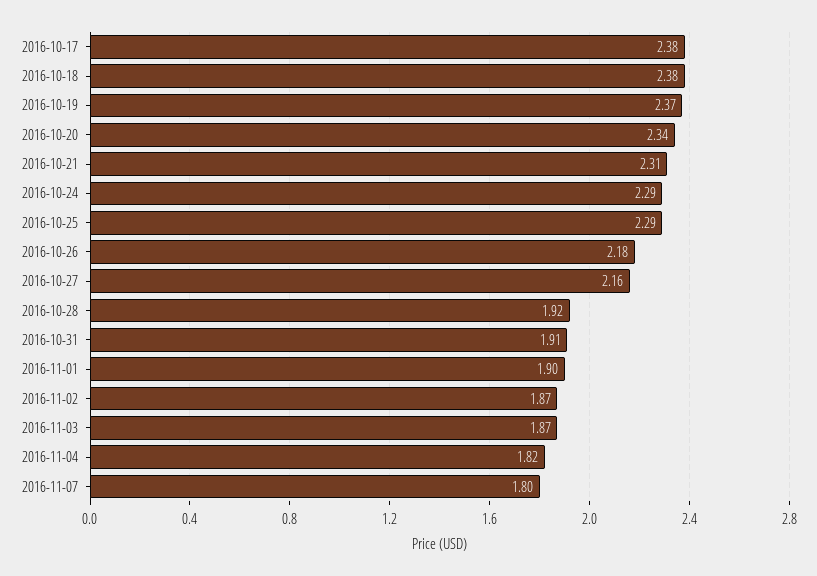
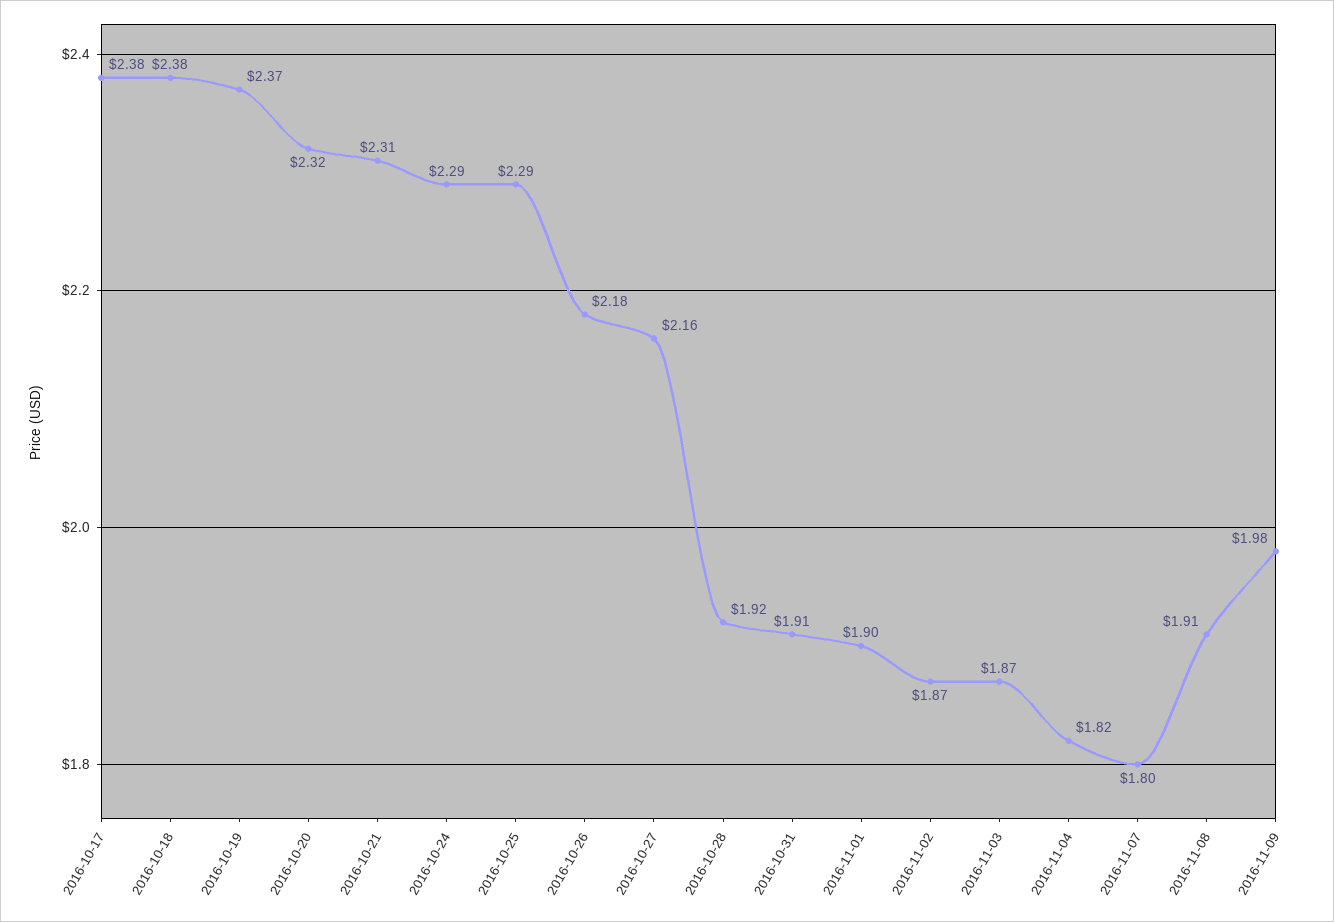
2016-10-20: 2.34 -> 2.32
2016-11-08: none -> 1.91
2016-11-09: none -> 1.98

